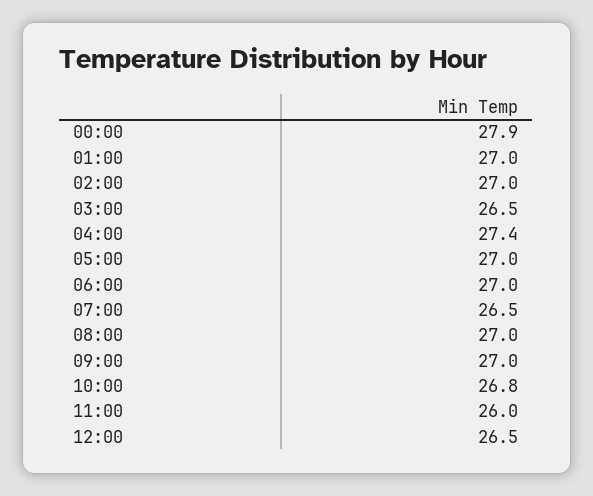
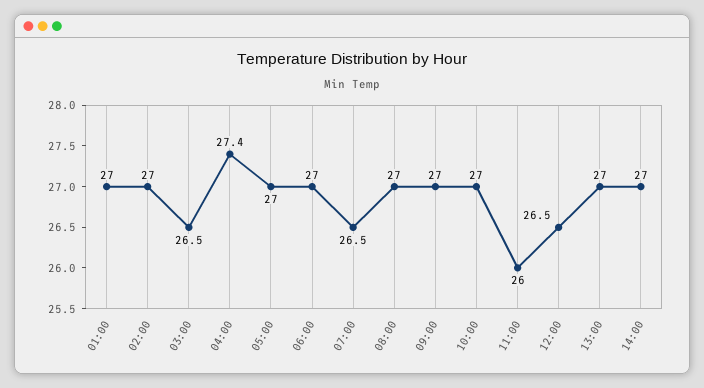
00:00: 27.9 -> none
10:00: 26.8 -> 27
13:00: none -> 27
14:00: none -> 27

